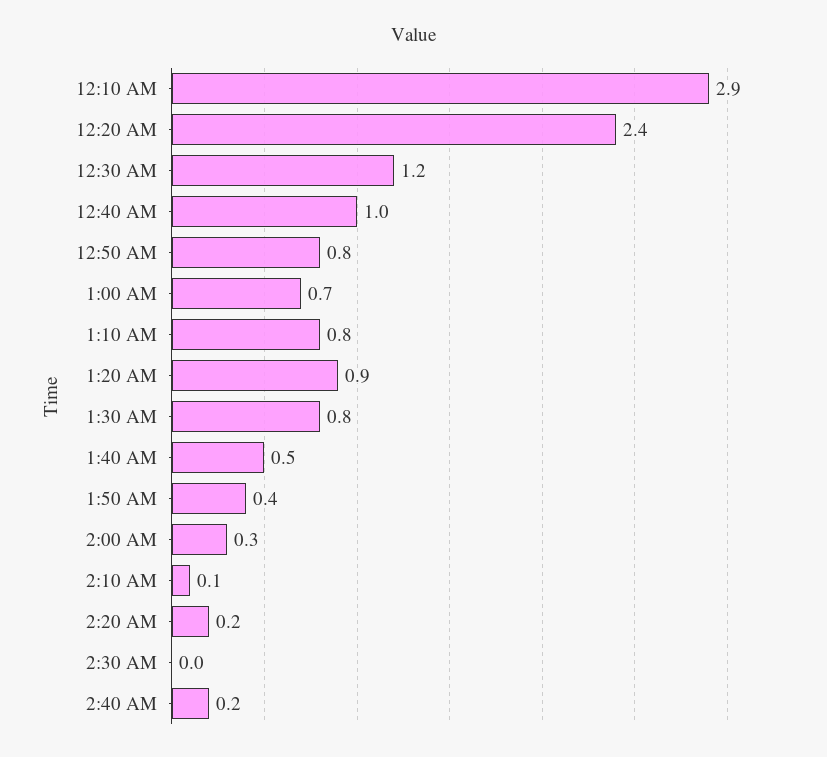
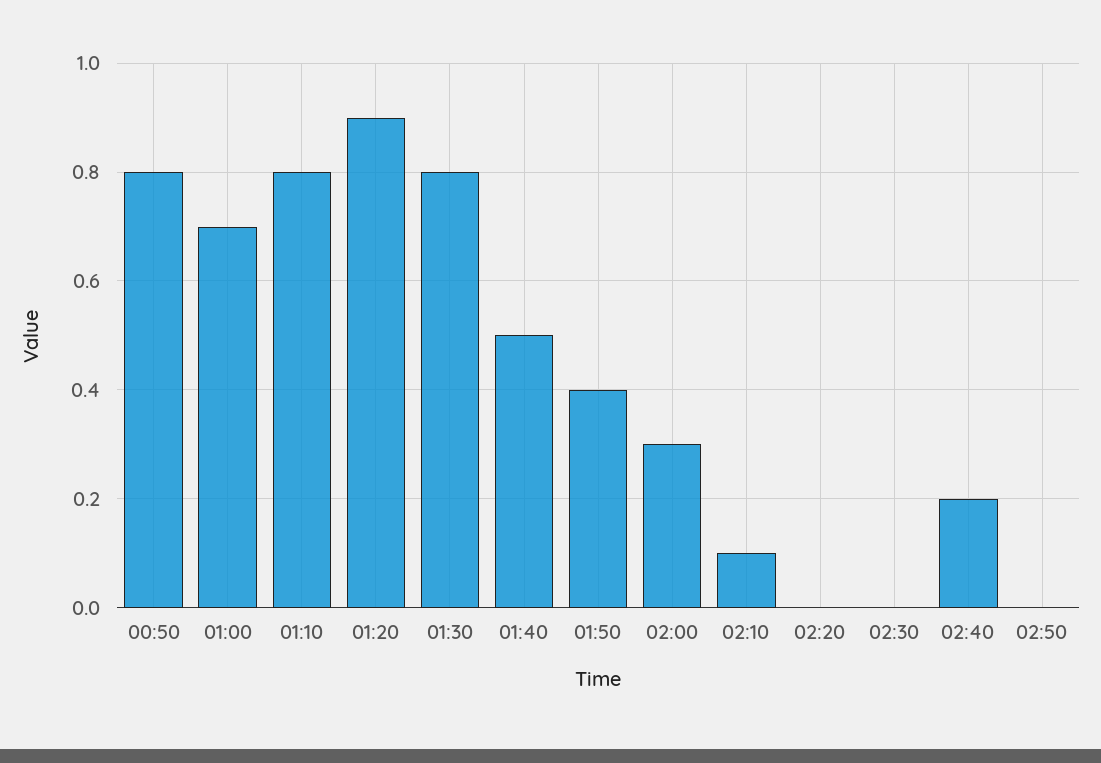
12:10 AM: 2.9 -> none
12:20 AM: 2.4 -> none
12:30 AM: 1.2 -> none
12:40 AM: 1 -> none
2:20 AM: 0.2 -> 0
02:50: none -> 0

